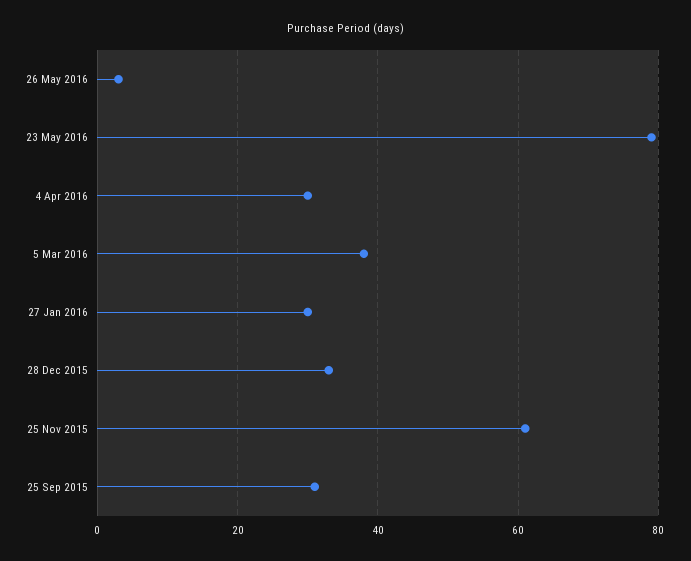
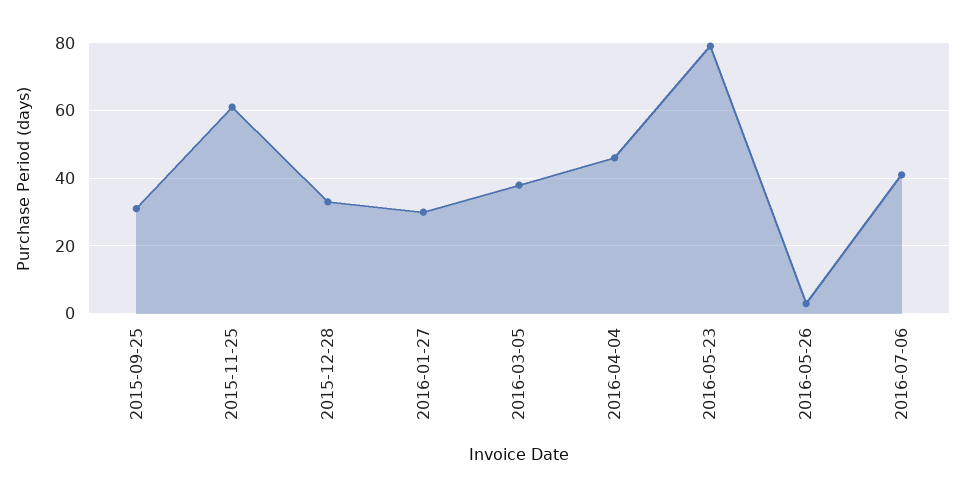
4 Apr 2016: 30 -> 45
2016-07-06: none -> 40

